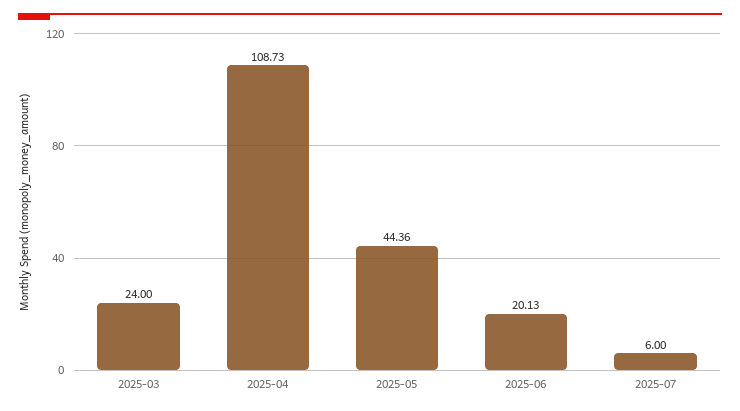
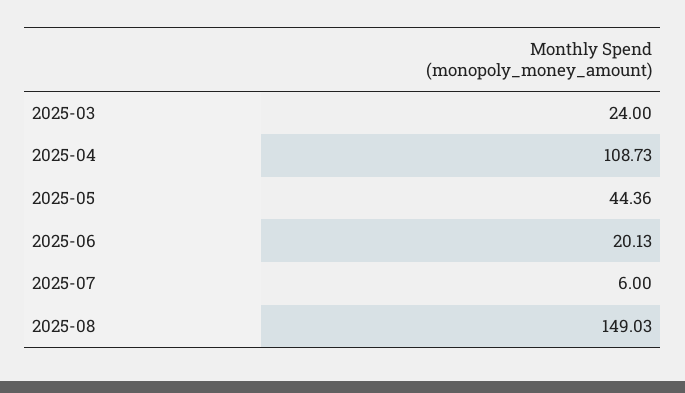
2025-08: none -> 149.03

